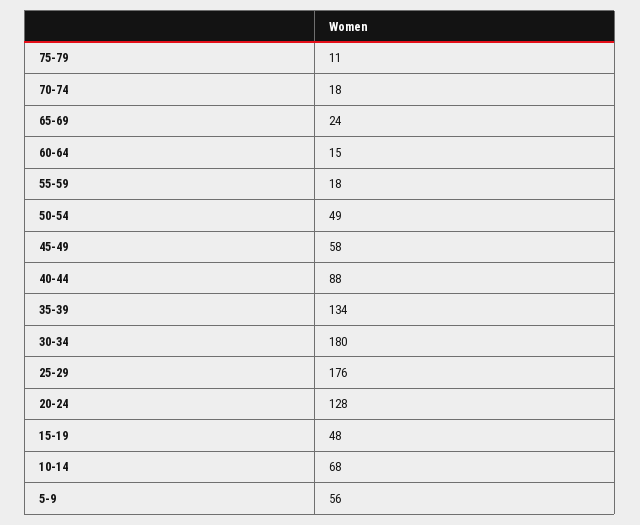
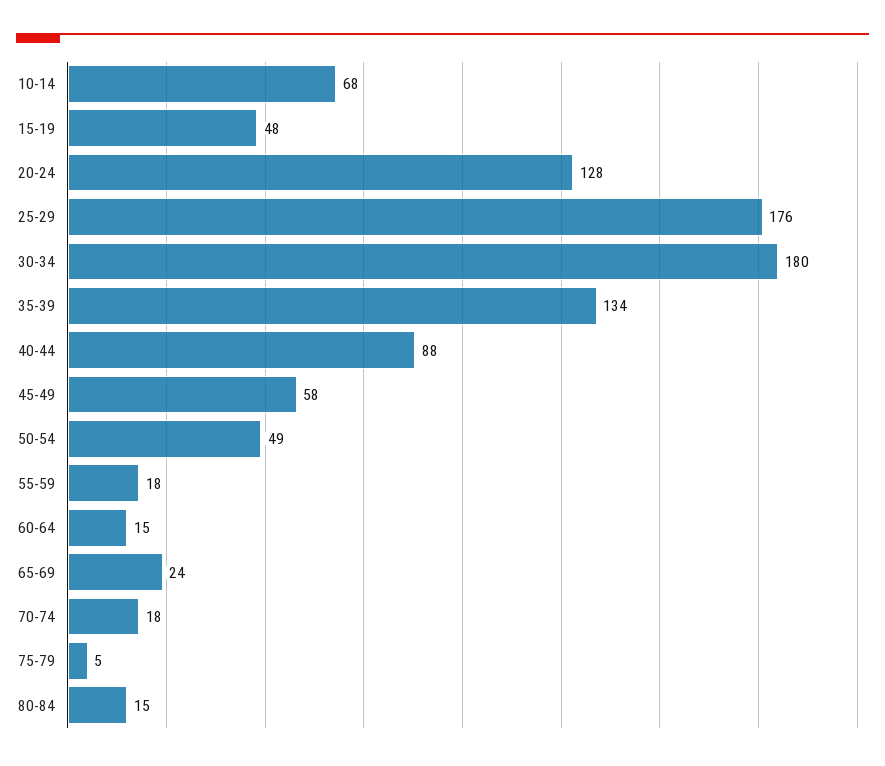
75-79: 11 -> 5
5-9: 56 -> none
80-84: none -> 15

